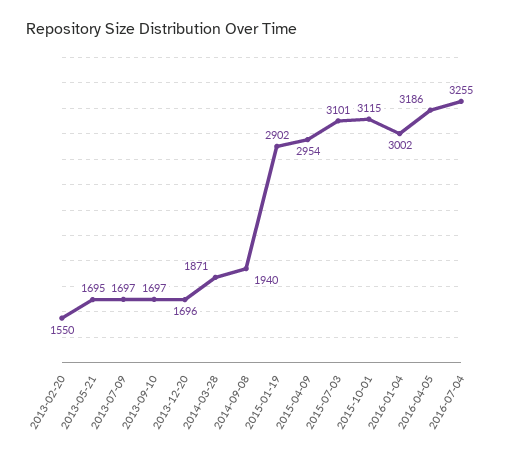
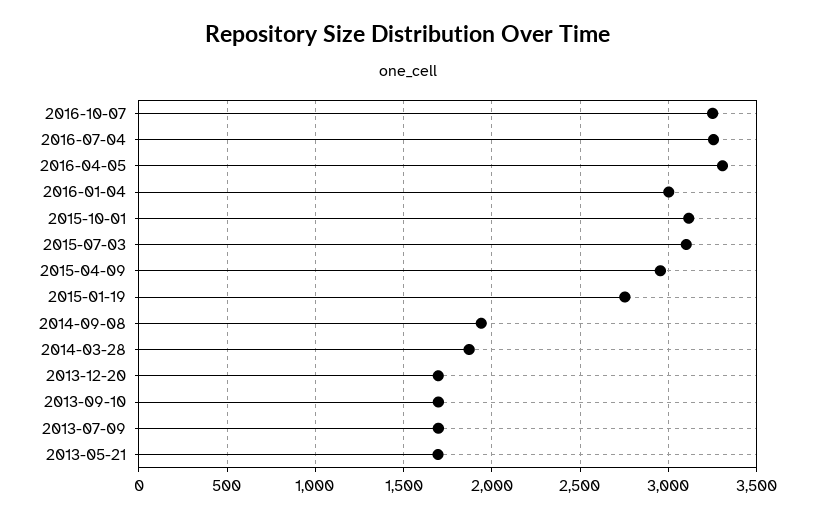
2013-02-20: 1550 -> none
2015-01-19: 2902 -> 2750
2016-04-05: 3186 -> 3300
2016-10-07: none -> 3250

